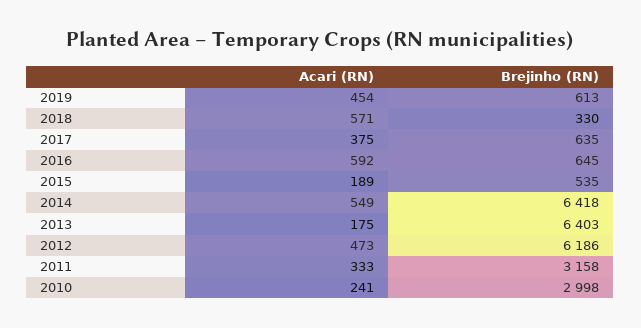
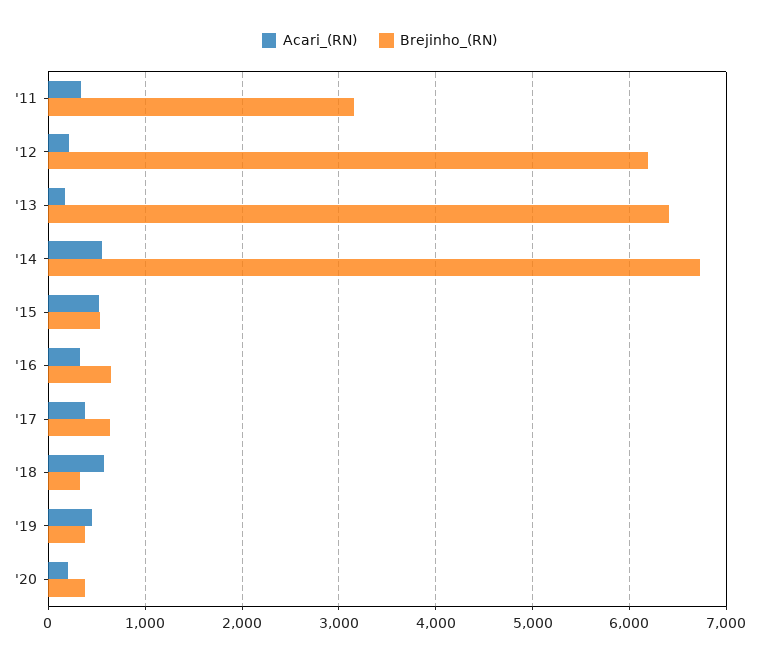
Brejinho (RN), 2019: 613 -> 400
Acari (RN), 2016: 592 -> 300
Acari (RN), 2015: 189 -> 500
Brejinho (RN), 2014: 6418 -> 6700
Acari (RN), 2012: 473 -> 200
Acari (RN), 2010: 241 -> none
Brejinho (RN), 2010: 2998 -> none
Acari (RN), '20: none -> 200
Brejinho (RN), '20: none -> 400

